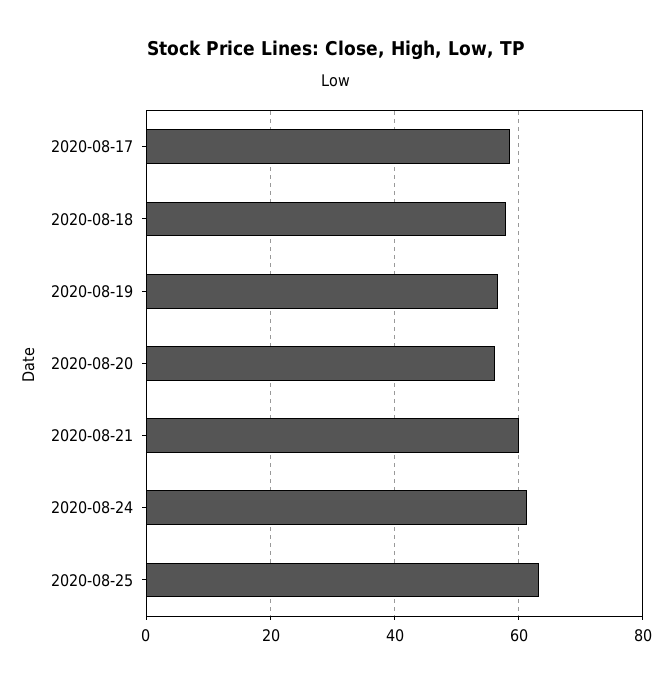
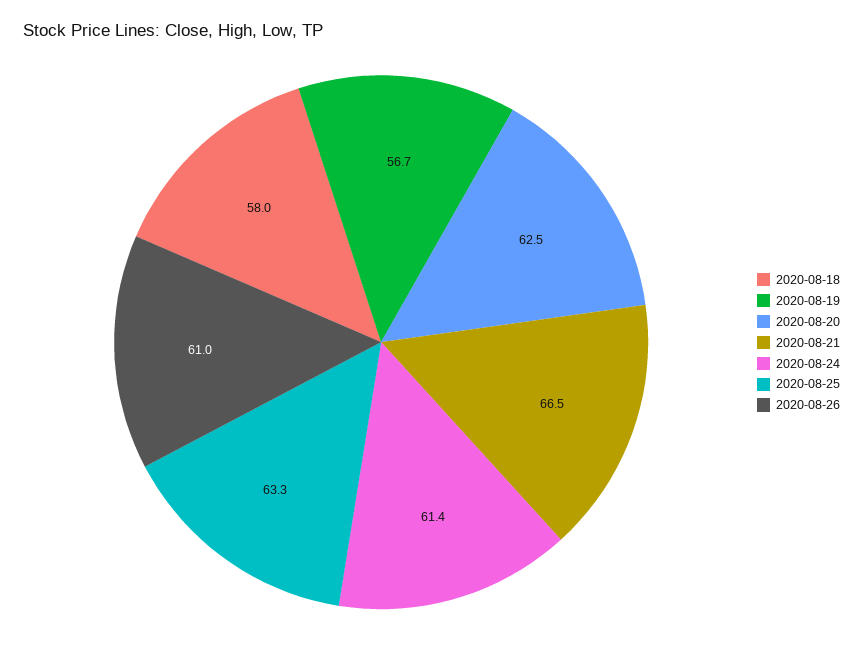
2020-08-17: 58 -> none
2020-08-20: 56 -> 62.5
2020-08-21: 60 -> 66.5
2020-08-26: none -> 61

